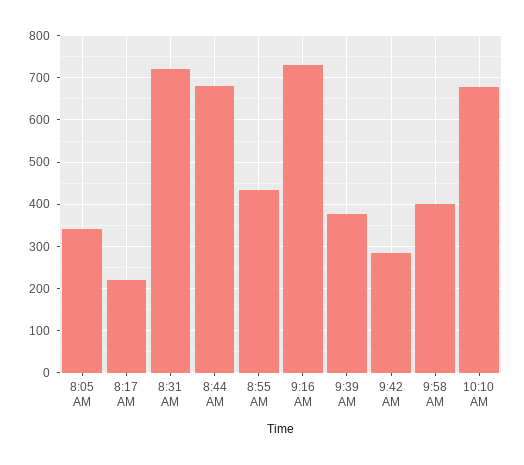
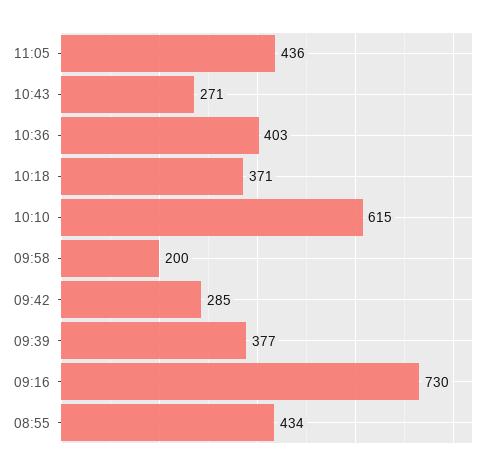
8:05 AM: 340 -> none
8:17 AM: 220 -> none
8:31 AM: 720 -> none
8:44 AM: 680 -> none
9:58 AM: 400 -> 200
10:10 AM: 680 -> 615
11:05: none -> 436
10:43: none -> 271
10:36: none -> 403
10:18: none -> 371

